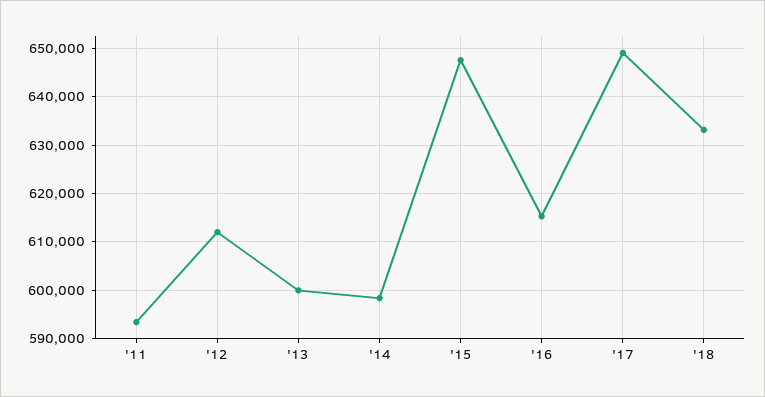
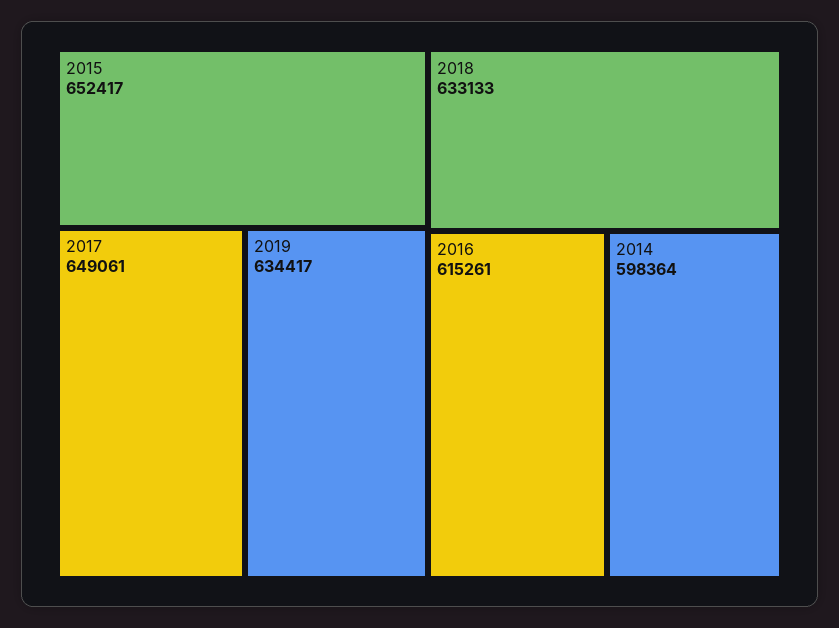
'11: 594000 -> none
'12: 612000 -> none
'13: 600000 -> none
'15: 648000 -> 652417
2019: none -> 634417

